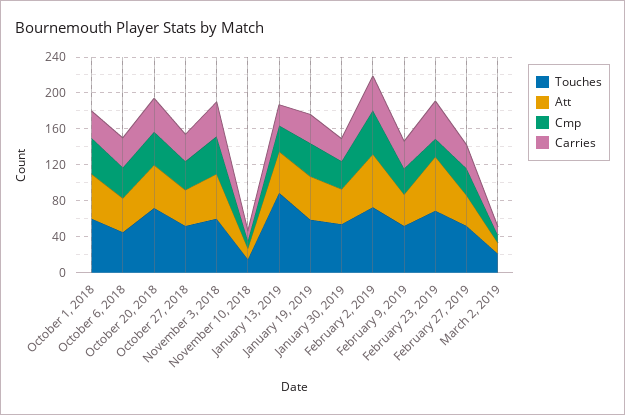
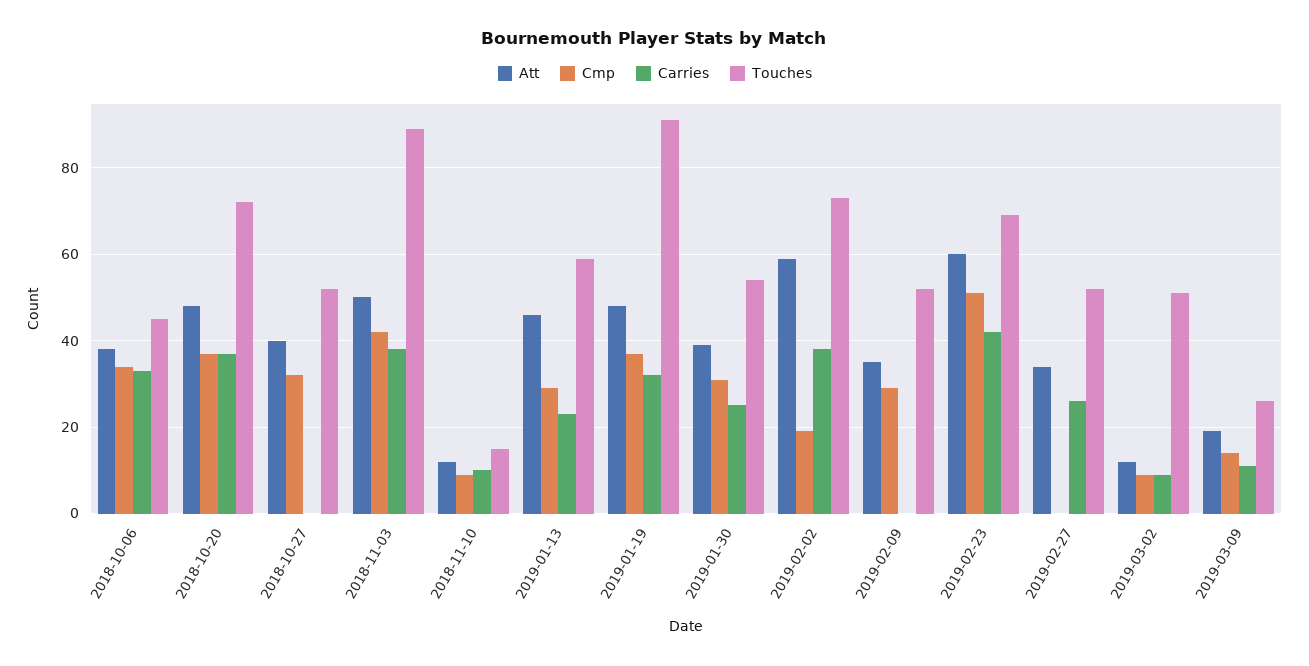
Touches, October 1, 2018: 60 -> none
Att, October 1, 2018: 50 -> none
Cmp, October 1, 2018: 40 -> none
Carries, October 1, 2018: 30 -> none
Carries, October 27, 2018: 30 -> 0
Touches, November 3, 2018: 60 -> 90
Touches, January 13, 2019: 90 -> 60
Touches, January 19, 2019: 60 -> 90
Cmp, February 2, 2019: 50 -> 20
Carries, February 9, 2019: 30 -> 0
Cmp, February 23, 2019: 20 -> 50
Cmp, February 27, 2019: 30 -> 0
Touches, March 2, 2019: 20 -> 50
Att, 2019-03-09: none -> 20
Cmp, 2019-03-09: none -> 15
Carries, 2019-03-09: none -> 10
Touches, 2019-03-09: none -> 25

